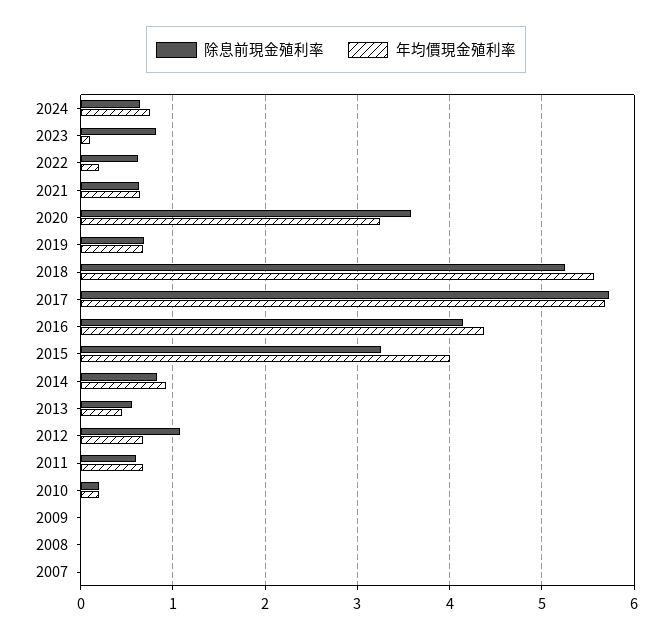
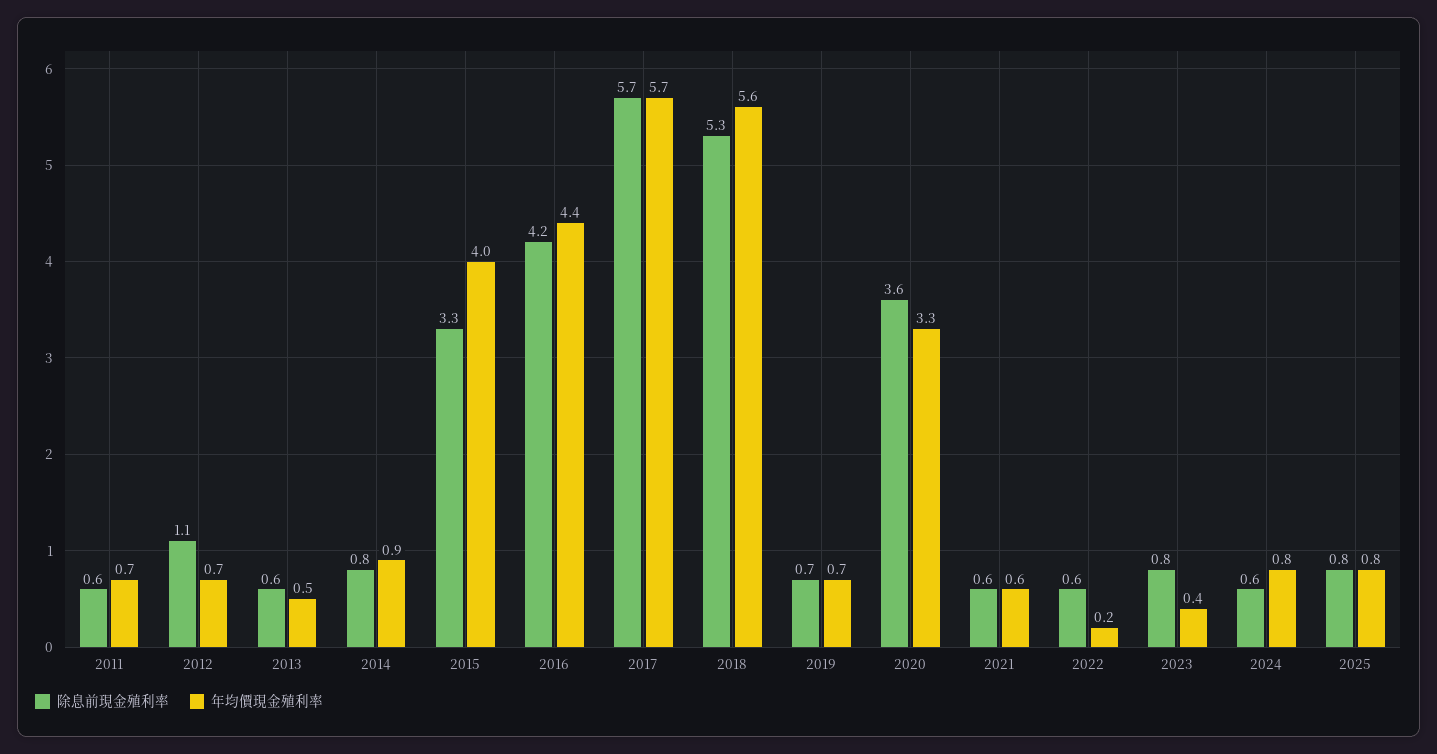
年均價現金殖利率, 2023: 0.1 -> 0.4
除息前現金殖利率, 2010: 0.2 -> none
年均價現金殖利率, 2010: 0.2 -> none
除息前現金殖利率, 2009: 0 -> none
年均價現金殖利率, 2009: 0 -> none
除息前現金殖利率, 2008: 0 -> none
年均價現金殖利率, 2008: 0 -> none
除息前現金殖利率, 2007: 0 -> none
年均價現金殖利率, 2007: 0 -> none
除息前現金殖利率, 2025: none -> 0.8
年均價現金殖利率, 2025: none -> 0.8

